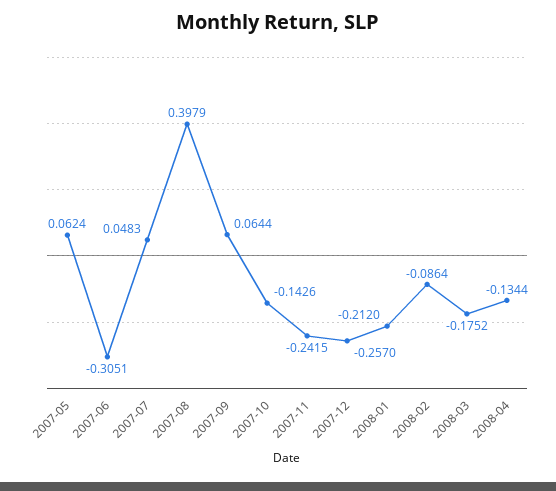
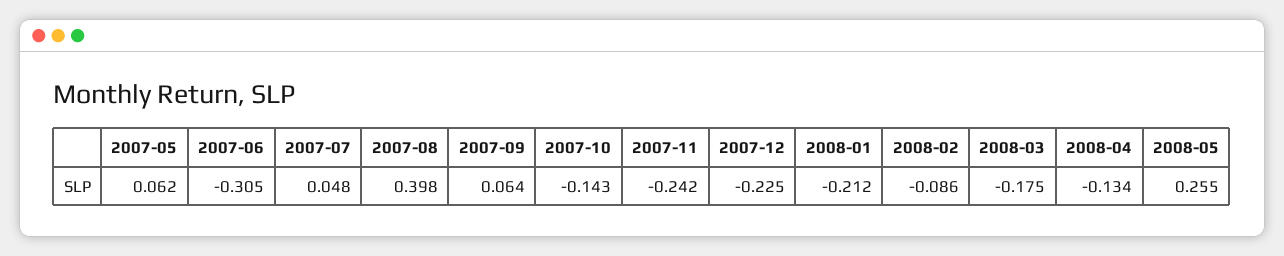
2007-12: -0.257 -> -0.225
2008-05: none -> 0.255

